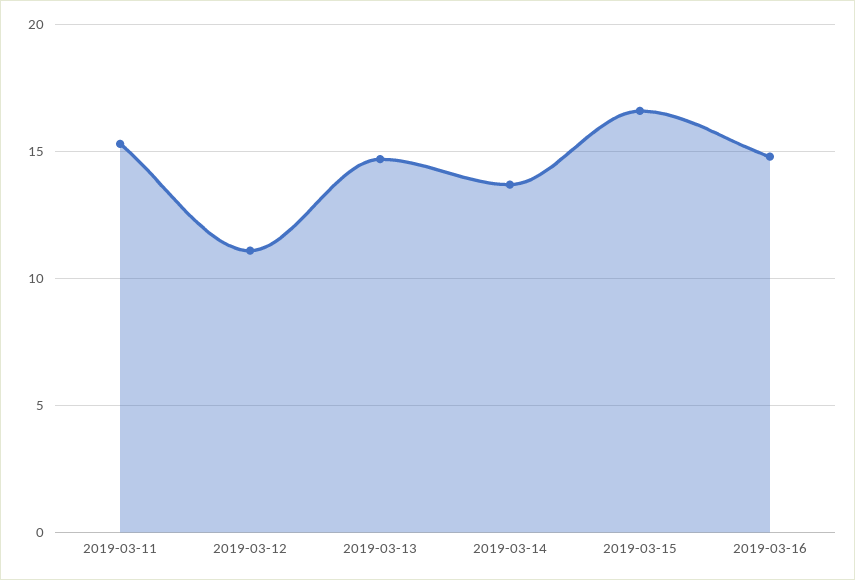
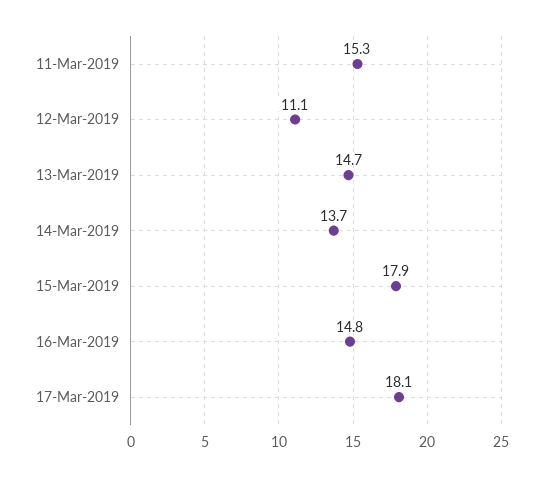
2019-03-15: 16.5 -> 17.9
17-Mar-2019: none -> 18.1

